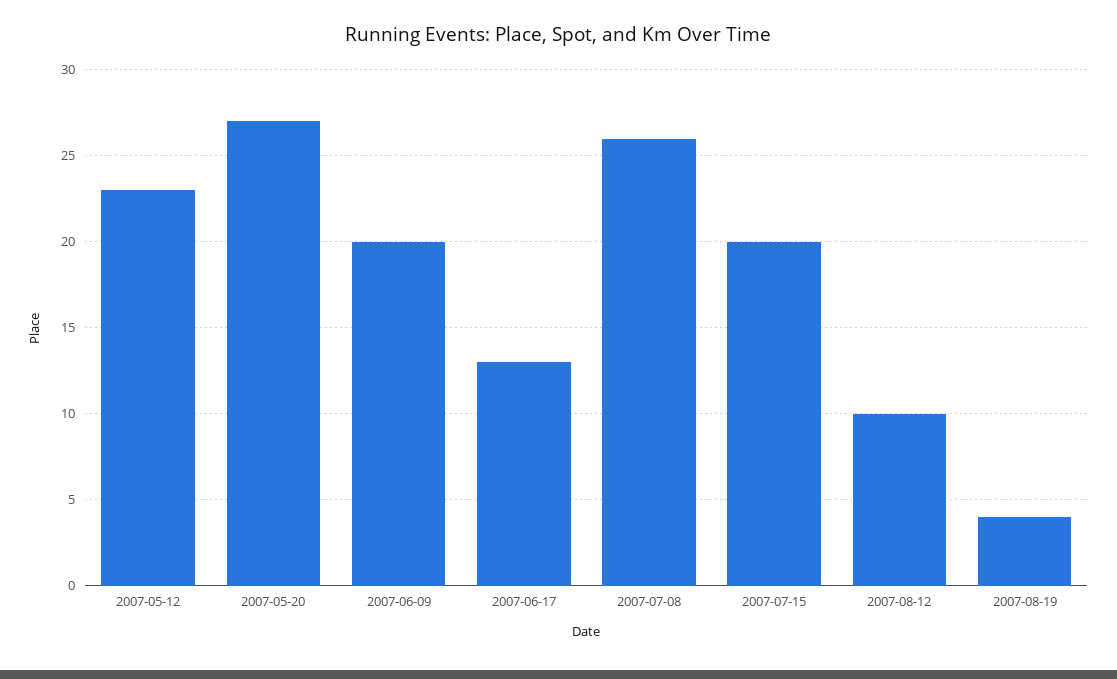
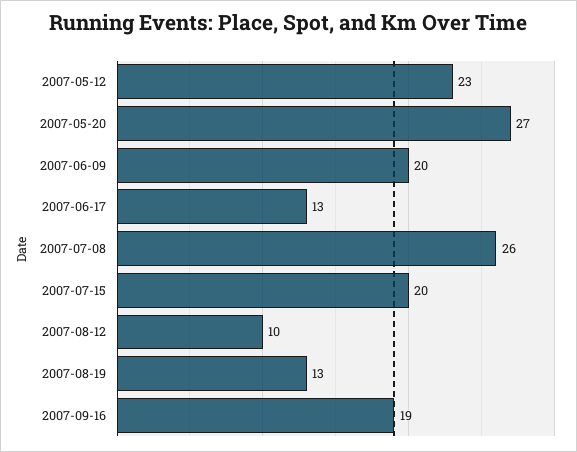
2007-08-19: 4 -> 13
2007-09-16: none -> 19

